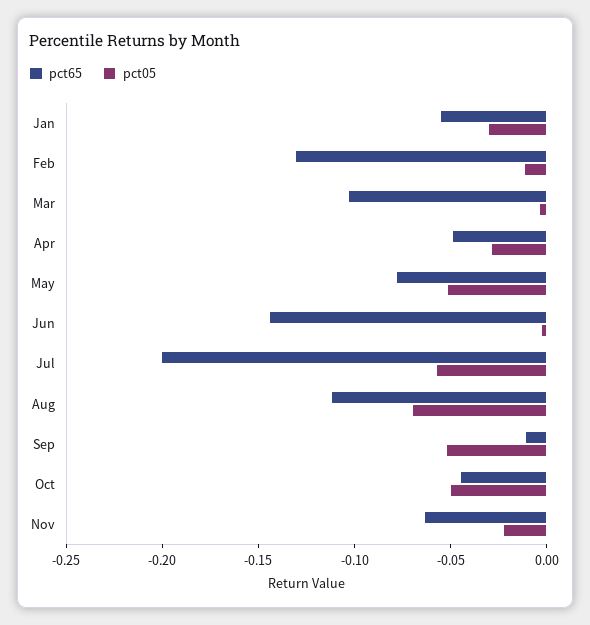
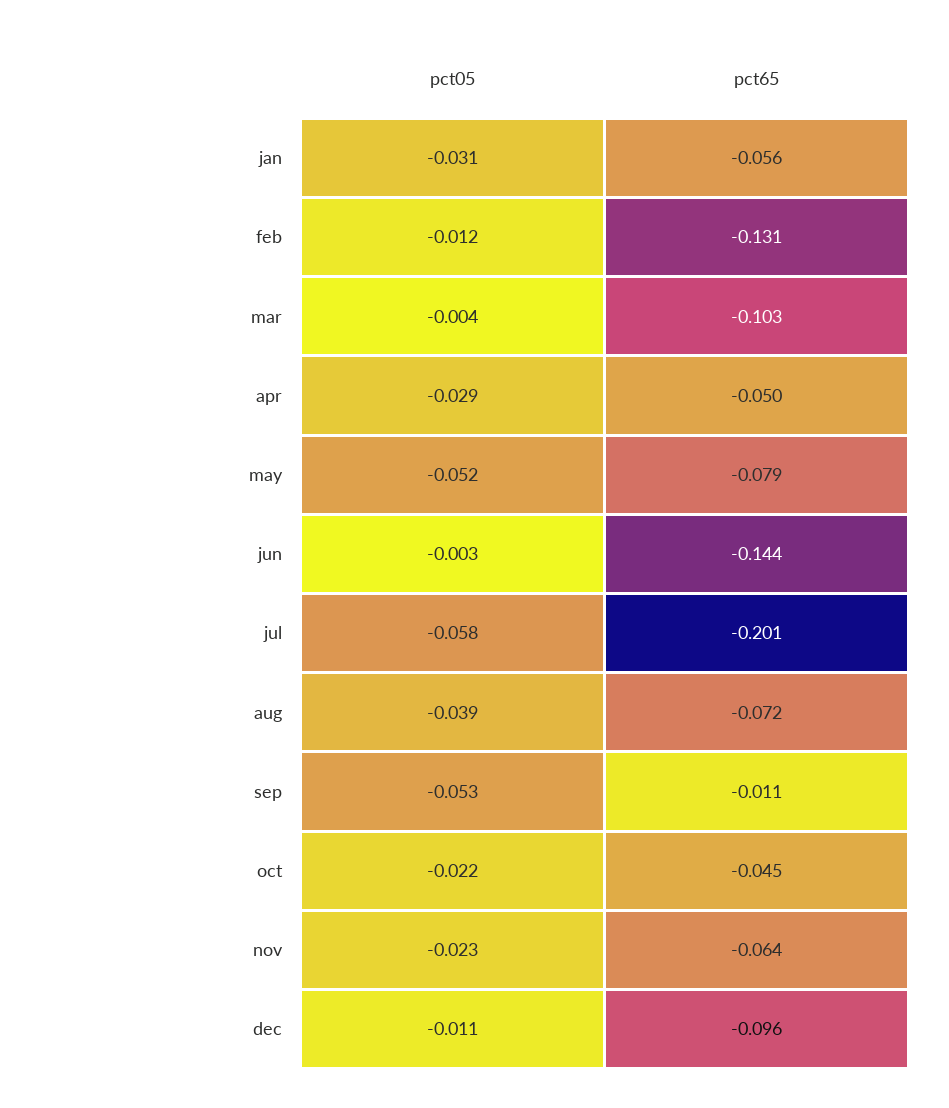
pct65, Aug: -0.11 -> -0.072
pct05, Aug: -0.07 -> -0.039
pct05, Oct: -0.05 -> -0.022
pct05, dec: none -> -0.011
pct65, dec: none -> -0.096

